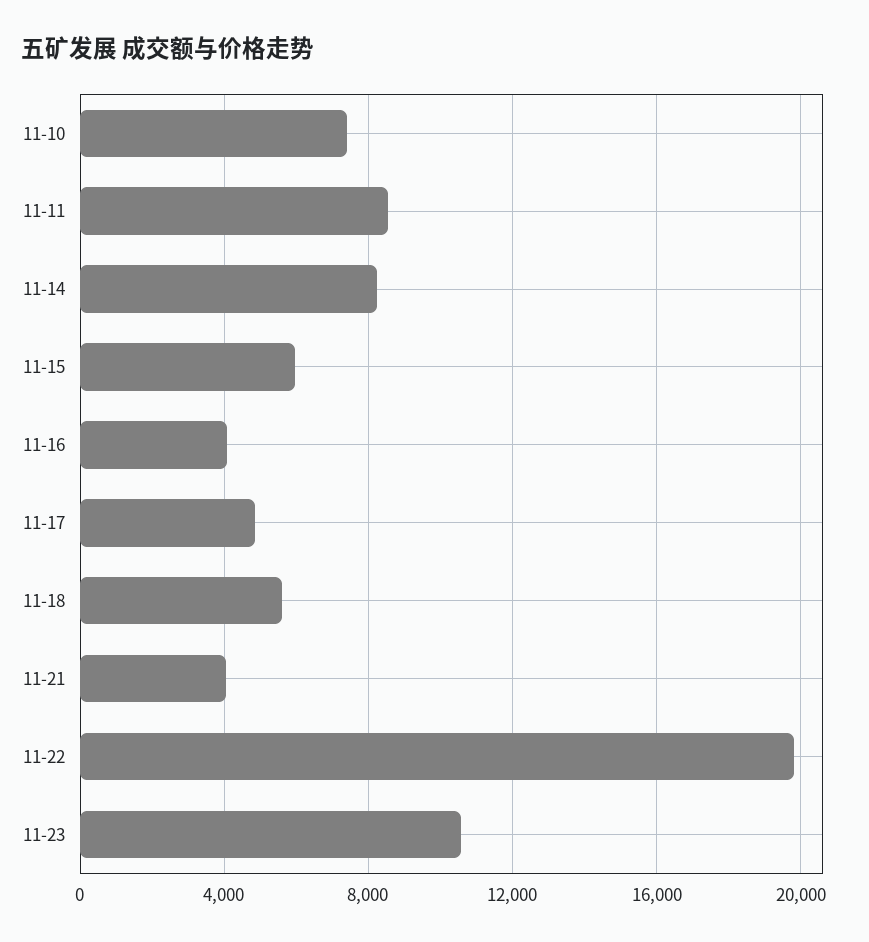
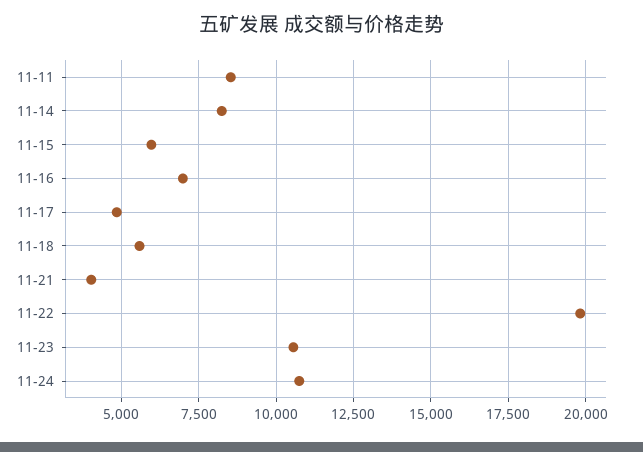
11-10: 7500 -> none
11-16: 4000 -> 7000
11-24: none -> 10750

